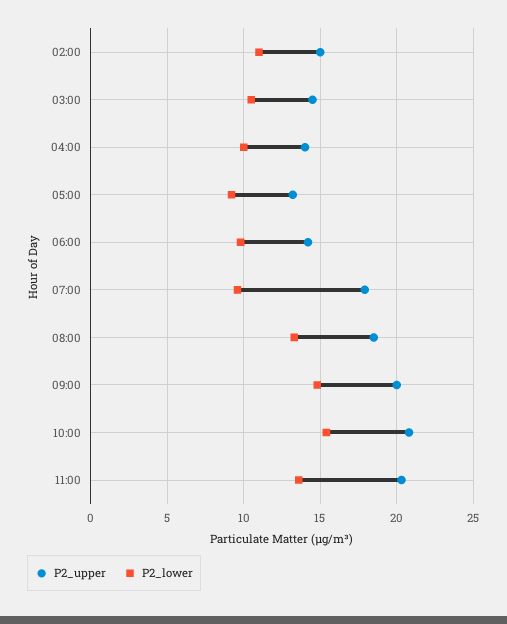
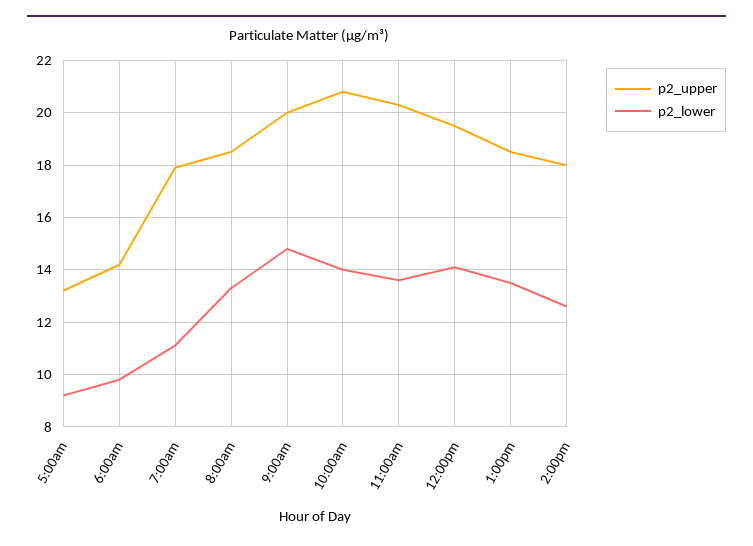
P2_upper, 02:00: 15 -> none
P2_lower, 02:00: 11 -> none
P2_upper, 03:00: 14.5 -> none
P2_lower, 03:00: 10.5 -> none
P2_upper, 04:00: 14 -> none
P2_lower, 04:00: 10 -> none
P2_lower, 07:00: 9.5 -> 11
P2_lower, 10:00: 15.5 -> 14
P2_upper, 12:00pm: none -> 19.5
P2_lower, 12:00pm: none -> 14
P2_upper, 1:00pm: none -> 18.5
P2_lower, 1:00pm: none -> 13.5
P2_upper, 2:00pm: none -> 18
P2_lower, 2:00pm: none -> 12.5

